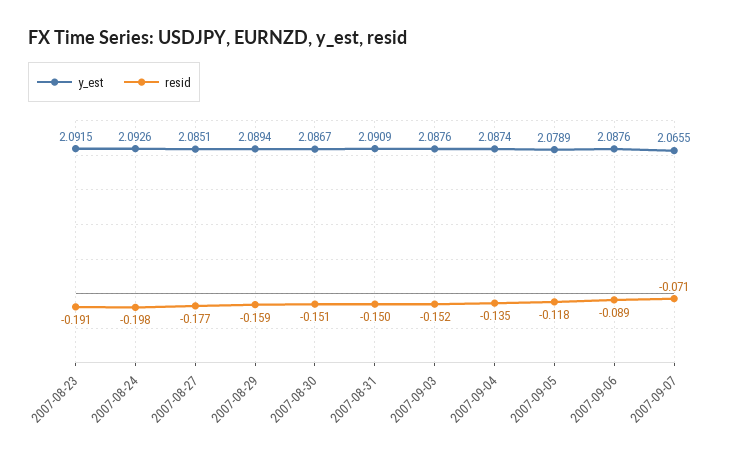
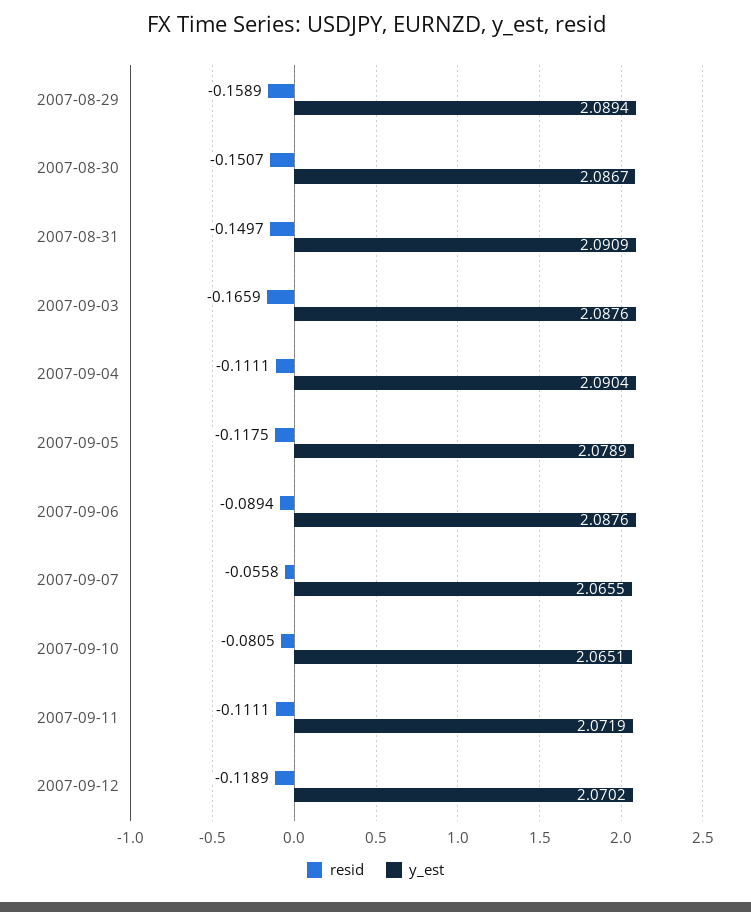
y_est, 2007-08-23: 2.0915 -> none
resid, 2007-08-23: -0.191 -> none
y_est, 2007-08-24: 2.0926 -> none
resid, 2007-08-24: -0.198 -> none
y_est, 2007-08-27: 2.0851 -> none
resid, 2007-08-27: -0.177 -> none
resid, 2007-09-03: -0.152 -> -0.1659
y_est, 2007-09-04: 2.0874 -> 2.0904
resid, 2007-09-04: -0.135 -> -0.1111
resid, 2007-09-07: -0.071 -> -0.0558
resid, 2007-09-10: none -> -0.0805
y_est, 2007-09-10: none -> 2.0651
resid, 2007-09-11: none -> -0.1111
y_est, 2007-09-11: none -> 2.0719
resid, 2007-09-12: none -> -0.1189
y_est, 2007-09-12: none -> 2.0702

